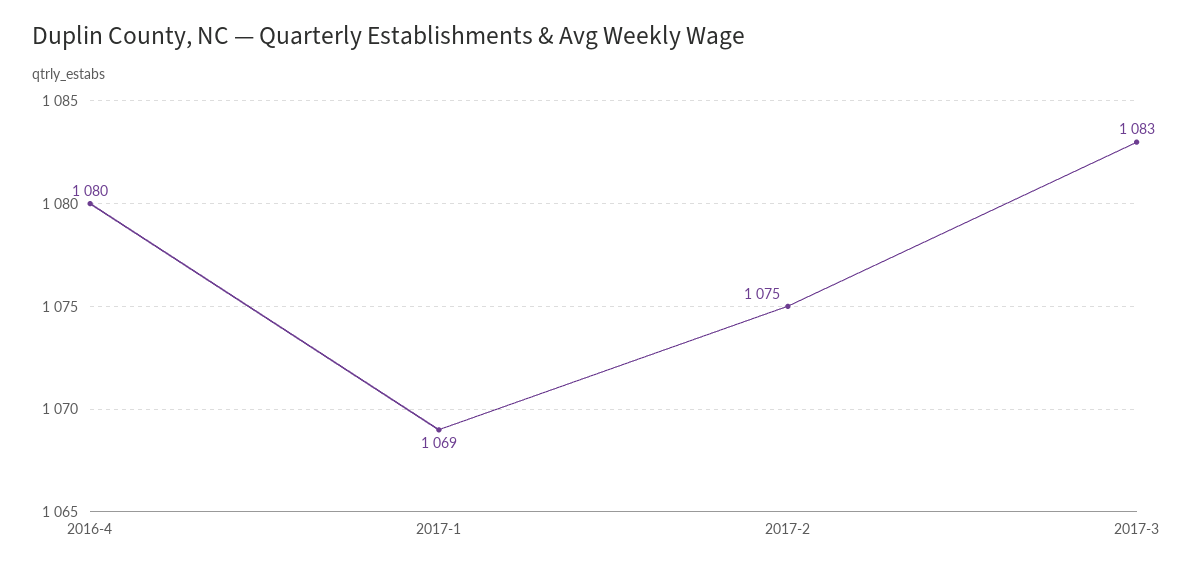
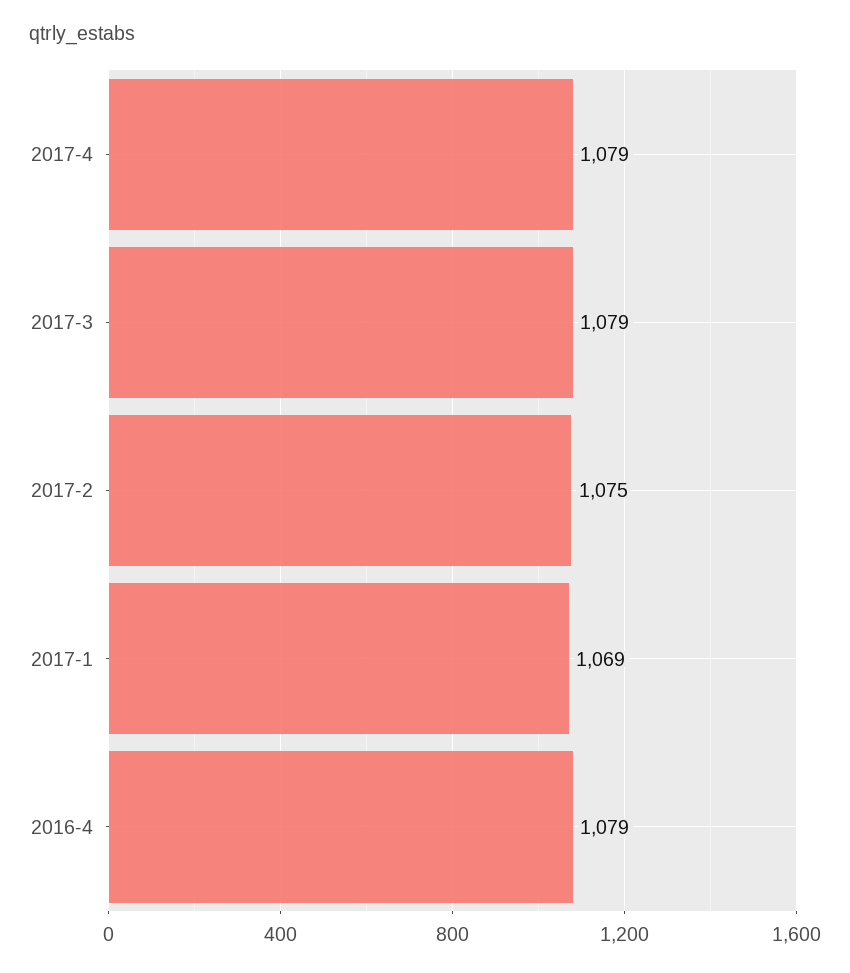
2016-4: 1080 -> 1079
2017-3: 1083 -> 1079
2017-4: none -> 1079

